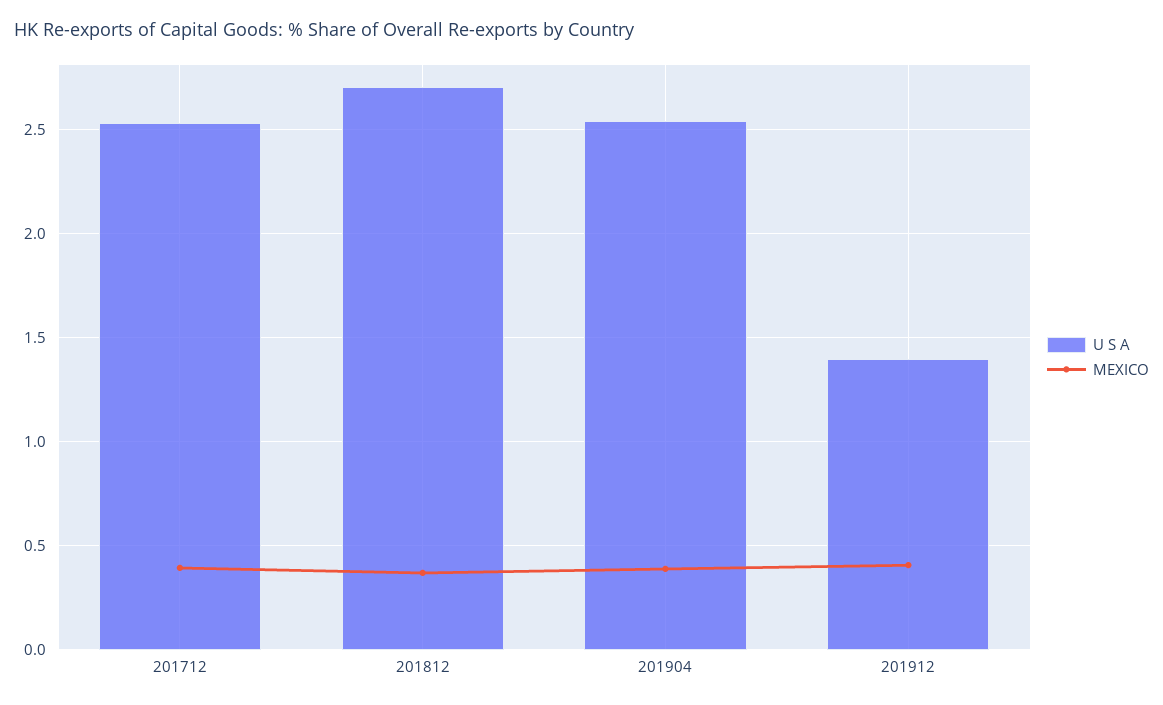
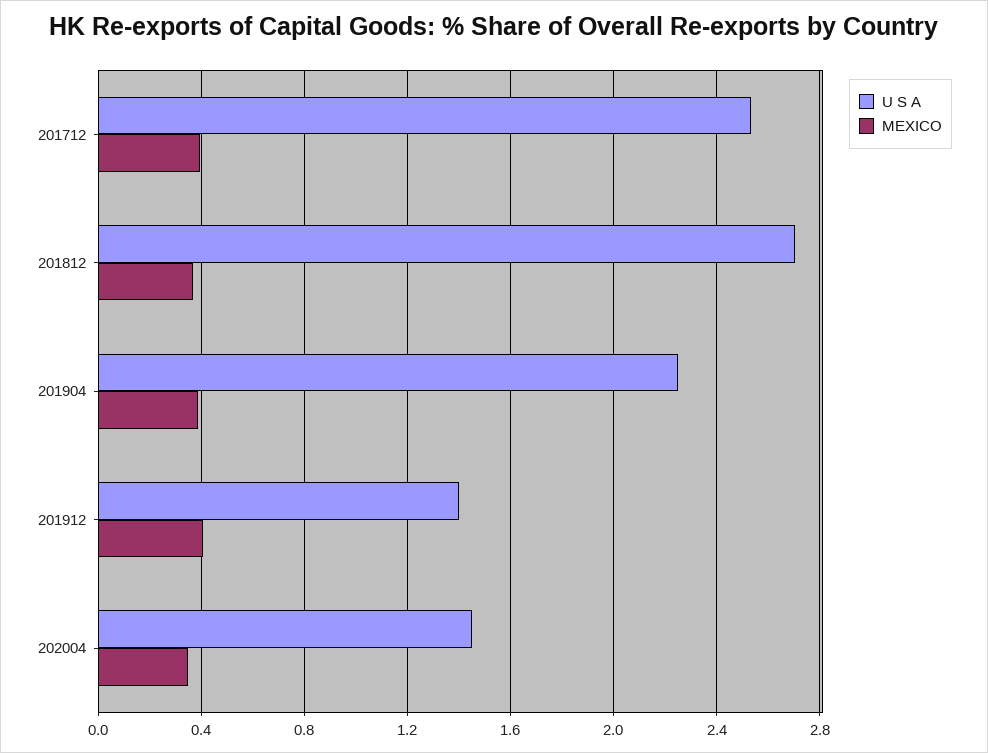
U S A, 201904: 2.55 -> 2.25
U S A, 202004: none -> 1.45
MEXICO, 202004: none -> 0.35

